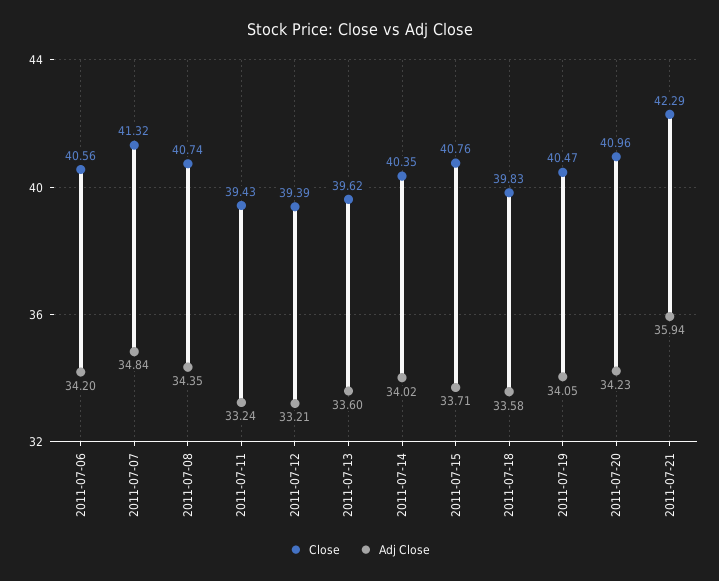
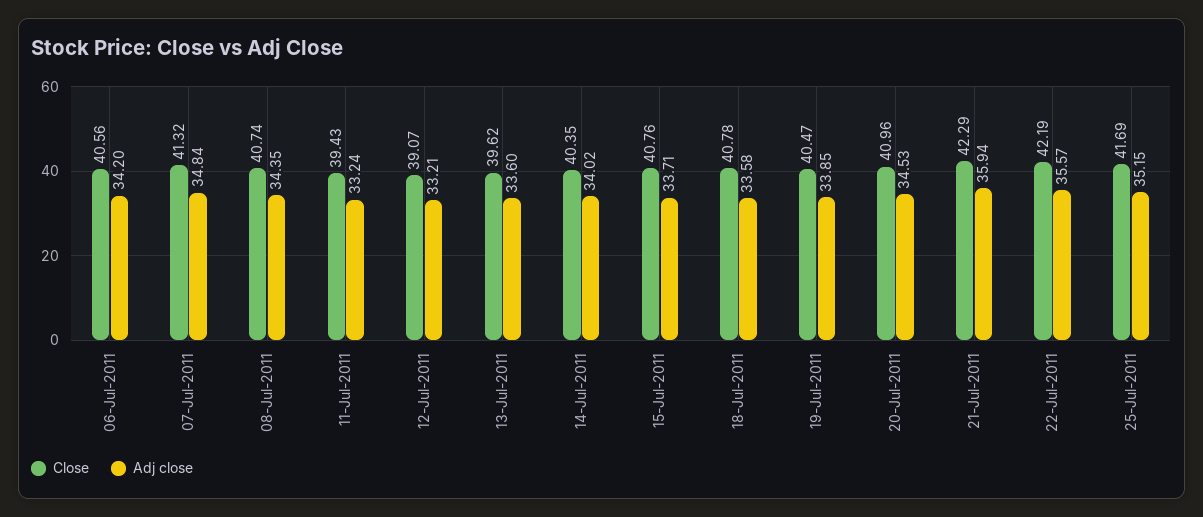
Close, 2011-07-12: 39.39 -> 39.07
Close, 2011-07-18: 39.83 -> 40.78
Adj Close, 2011-07-19: 34.05 -> 33.85
Adj Close, 2011-07-20: 34.23 -> 34.53
Close, 22-Jul-2011: none -> 42.19
Adj Close, 22-Jul-2011: none -> 35.57
Close, 25-Jul-2011: none -> 41.69
Adj Close, 25-Jul-2011: none -> 35.15

